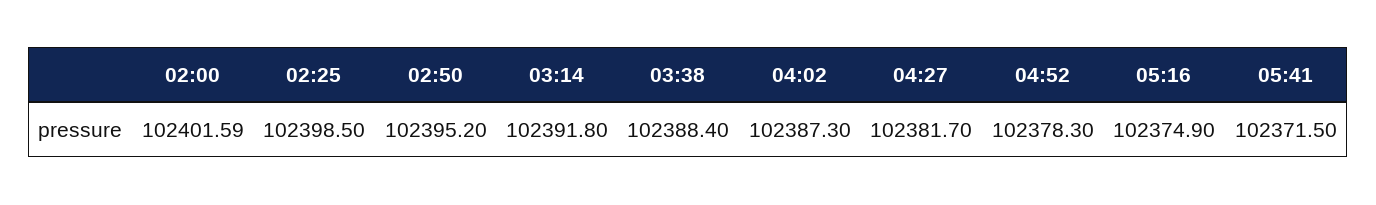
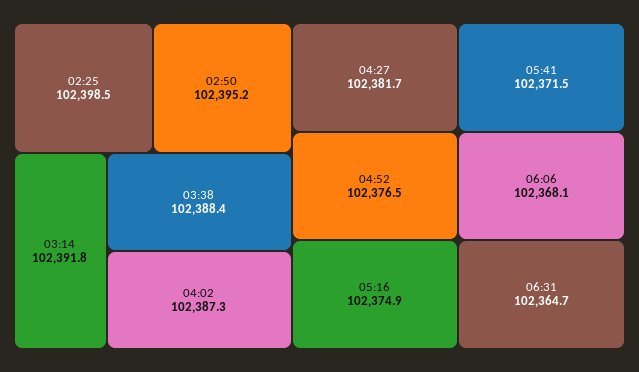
02:00: 102401.59 -> none
04:52: 102378.3 -> 102376.5
06:06: none -> 102368.1
06:31: none -> 102364.7

